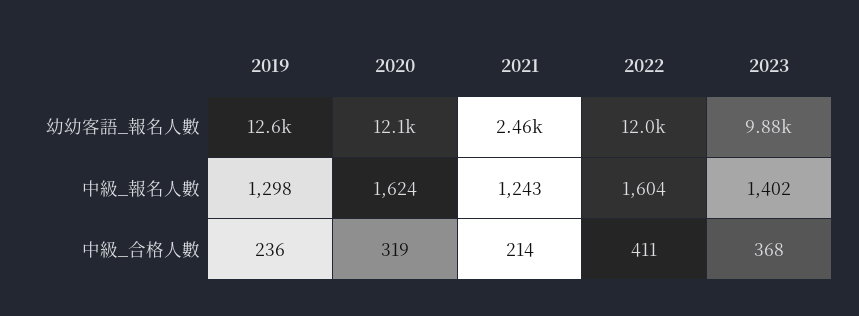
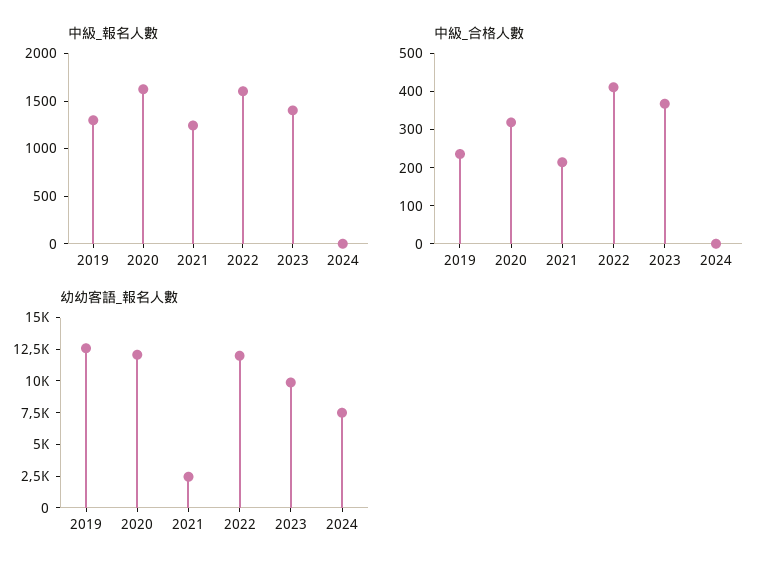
中級_報名人數, 2024: none -> 0
中級_合格人數, 2024: none -> 0
幼幼客語_報名人數, 2024: none -> 7500

